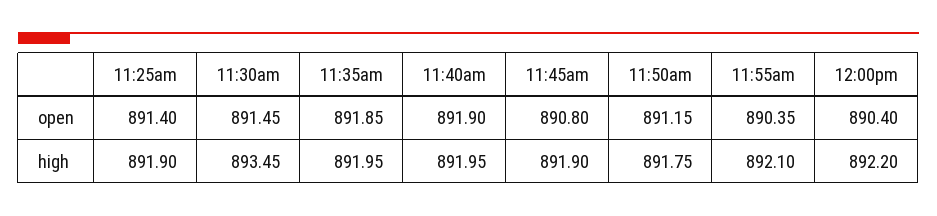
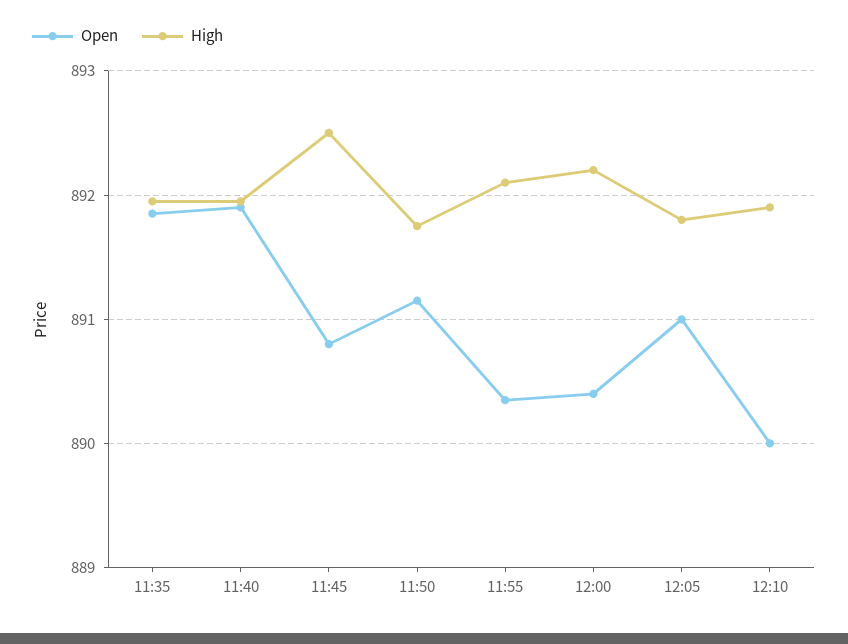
open, 11:25am: 891.4 -> none
open, 11:30am: 891.45 -> none
high, 11:25am: 891.9 -> none
high, 11:30am: 893.45 -> none
high, 11:45am: 891.9 -> 892.5
open, 12:05: none -> 891
high, 12:05: none -> 891.8
open, 12:10: none -> 890
high, 12:10: none -> 891.9

